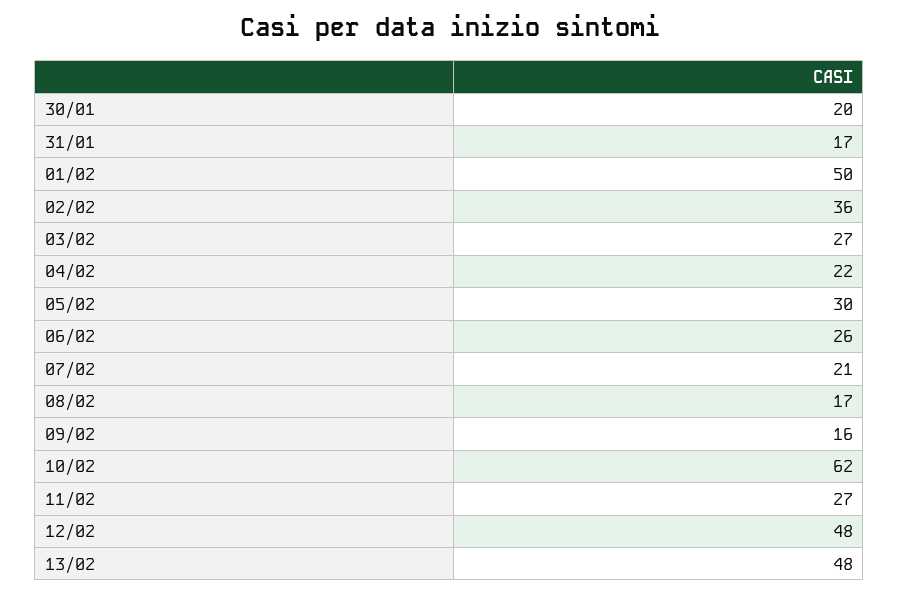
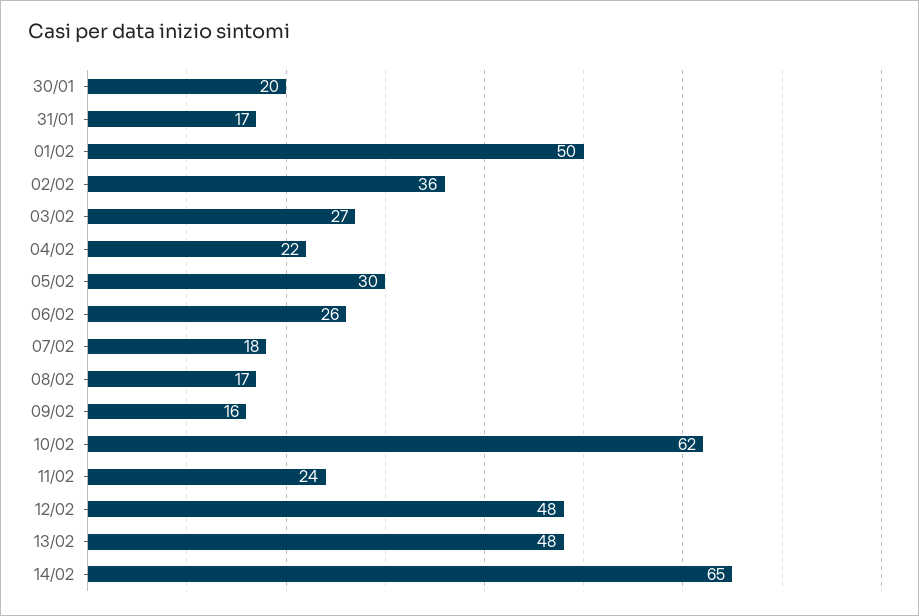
07/02: 21 -> 18
11/02: 27 -> 24
14/02: none -> 65

